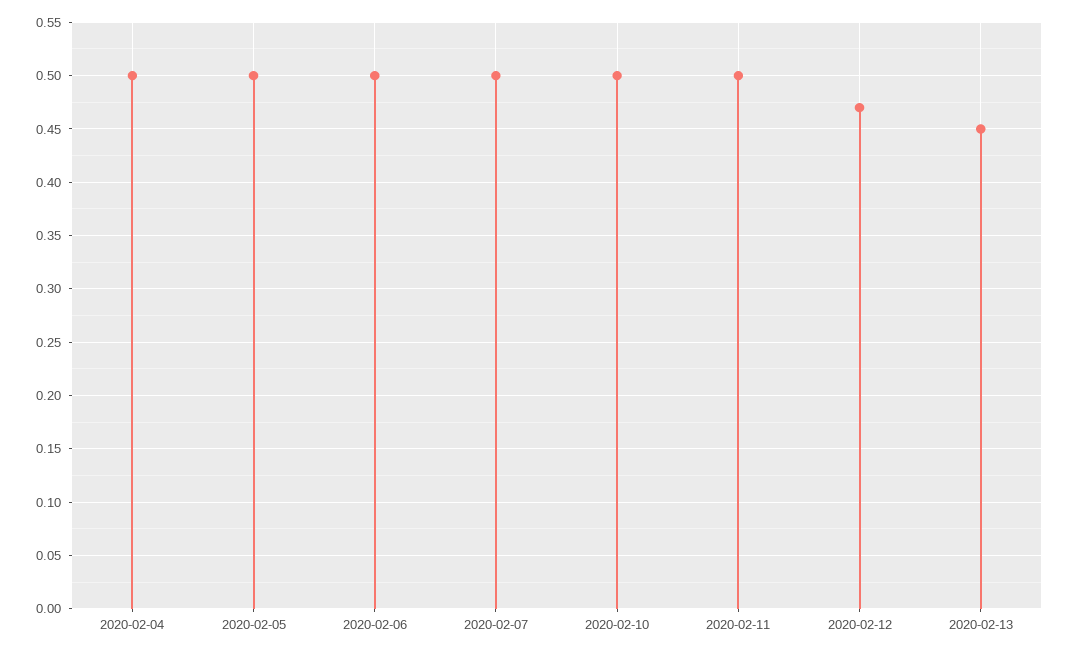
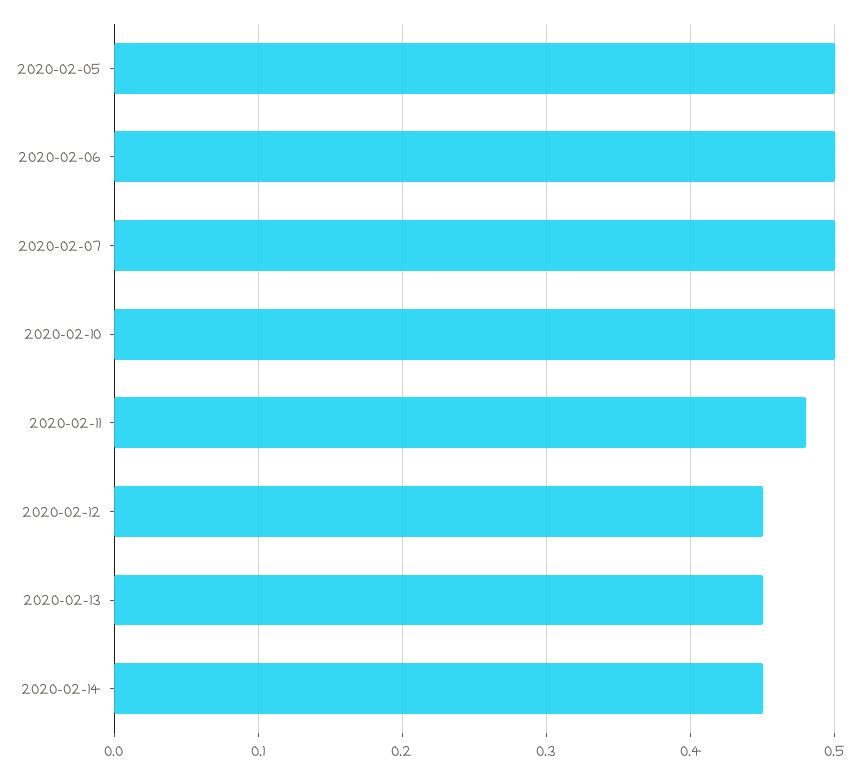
2020-02-04: 0.5 -> none
2020-02-11: 0.5 -> 0.48
2020-02-12: 0.47 -> 0.45
2020-02-14: none -> 0.45

